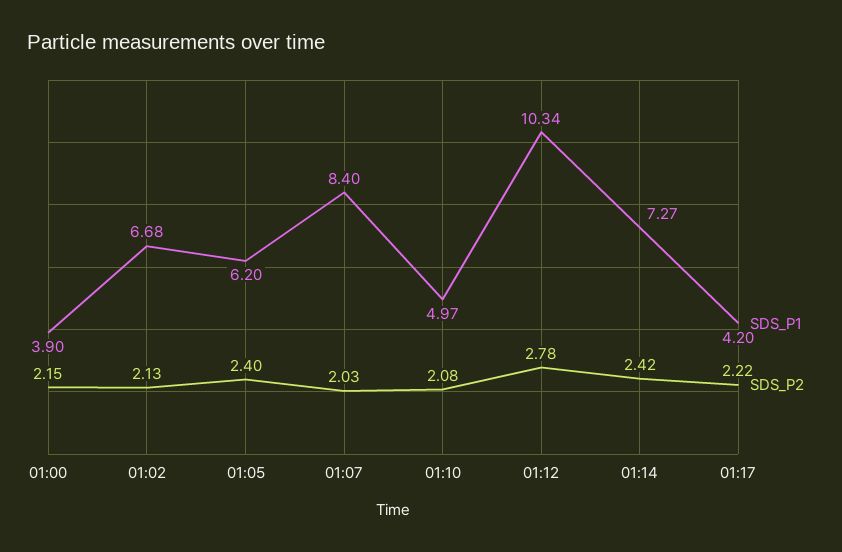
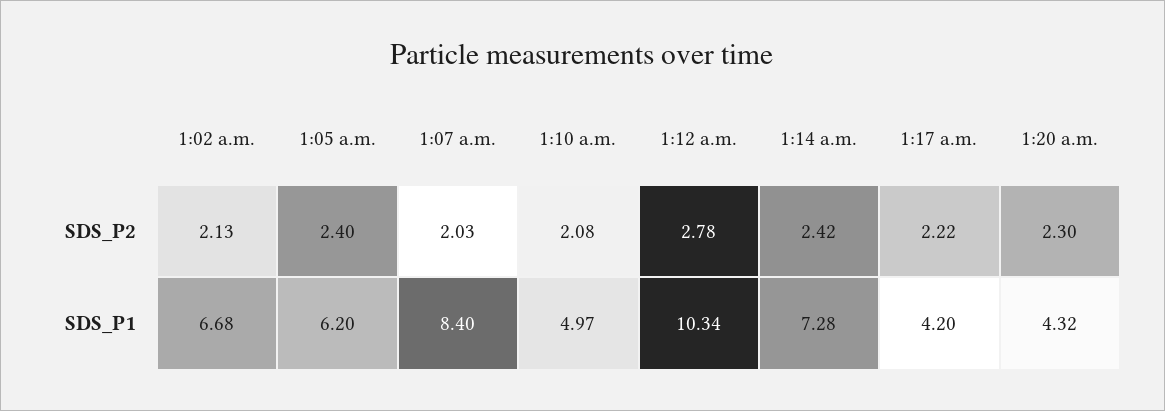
SDS_P1, 01:00: 3.9 -> none
SDS_P2, 01:00: 2.15 -> none
SDS_P1, 01:14: 7.27 -> 7.28
SDS_P2, 1:20 a.m.: none -> 2.3
SDS_P1, 1:20 a.m.: none -> 4.32

